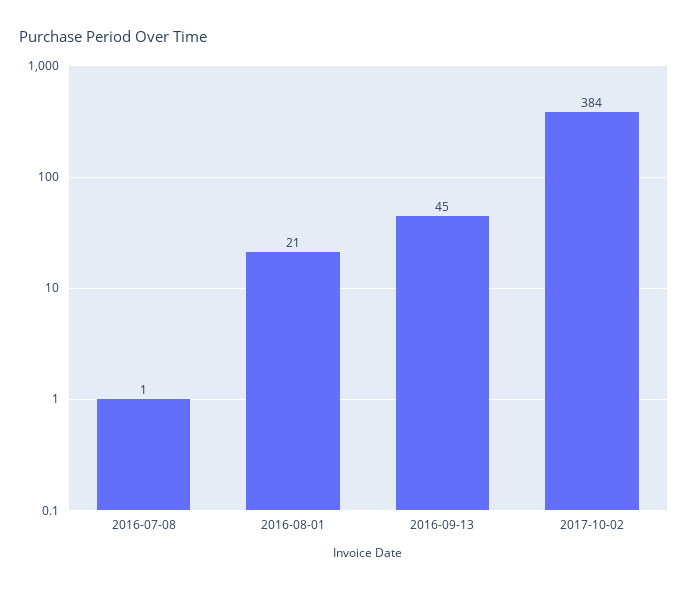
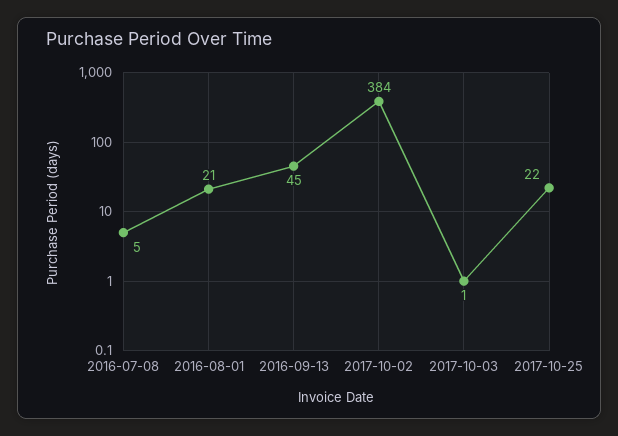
2016-07-08: 1 -> 5
2017-10-03: none -> 1
2017-10-25: none -> 22

